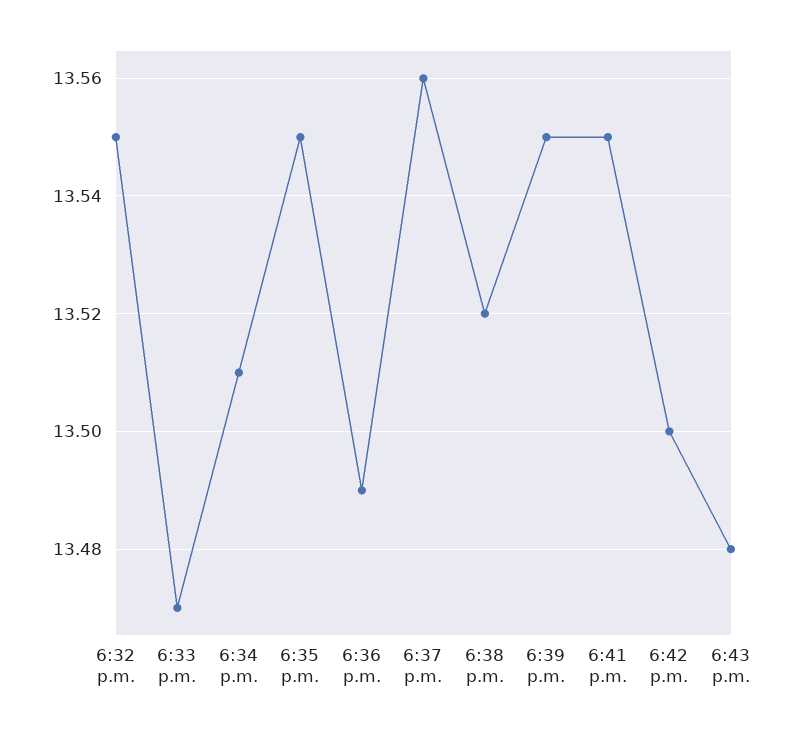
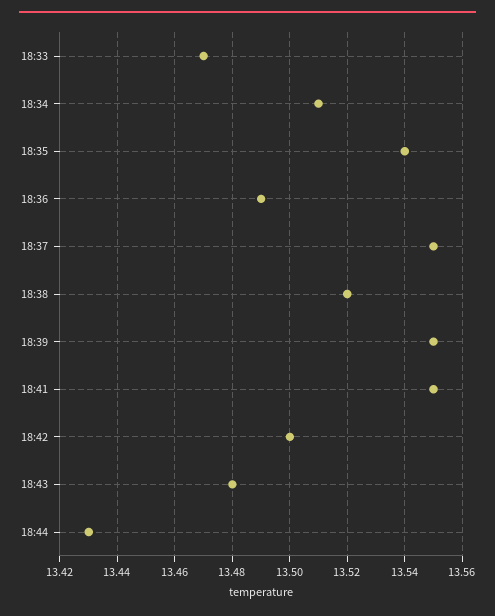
6:32 p.m.: 13.55 -> none
6:35 p.m.: 13.55 -> 13.54
6:37 p.m.: 13.56 -> 13.55
18:44: none -> 13.43

